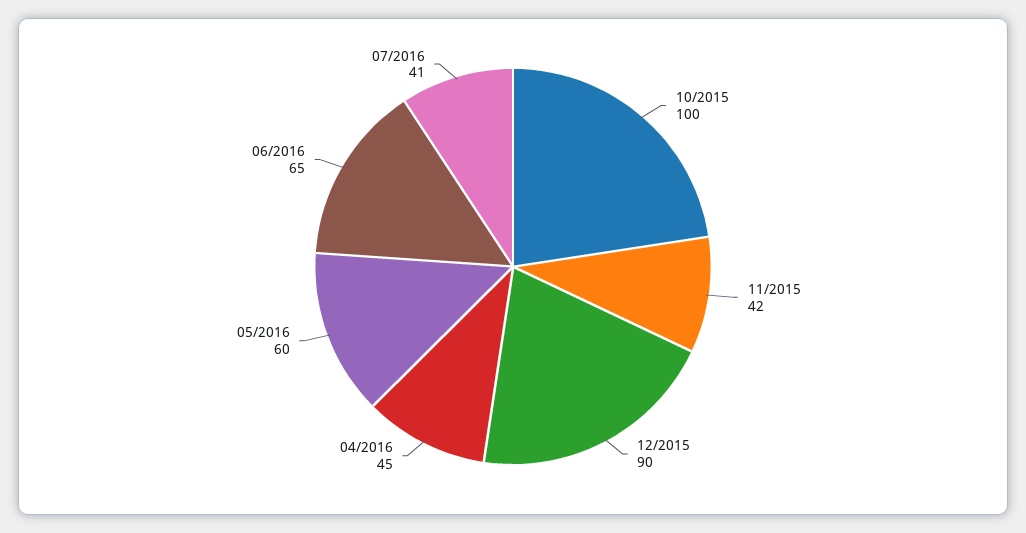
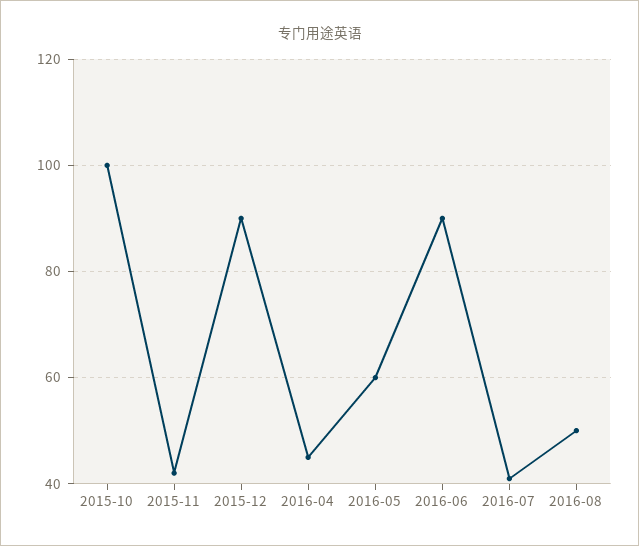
06/2016: 65 -> 90
2016-08: none -> 50

